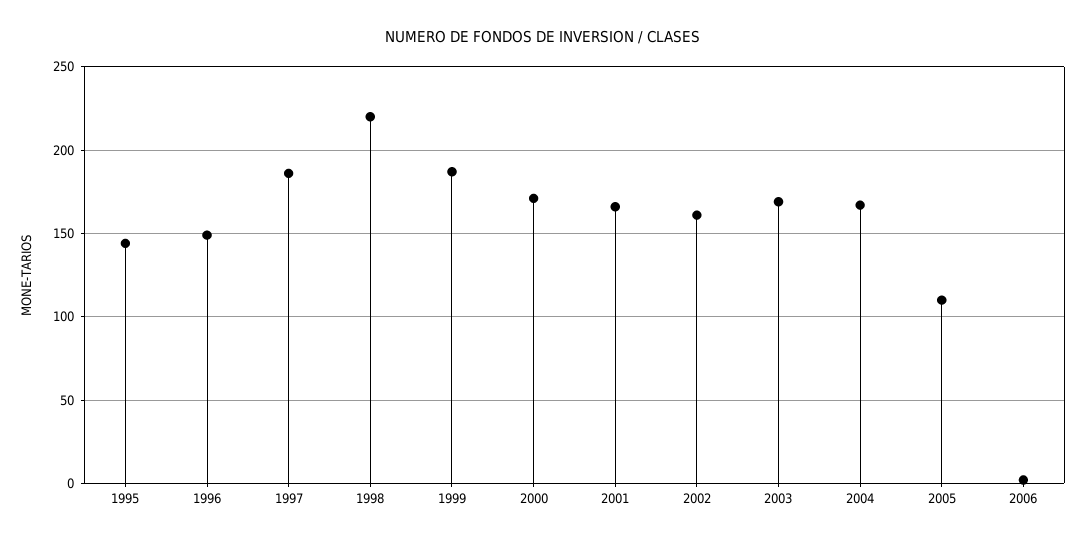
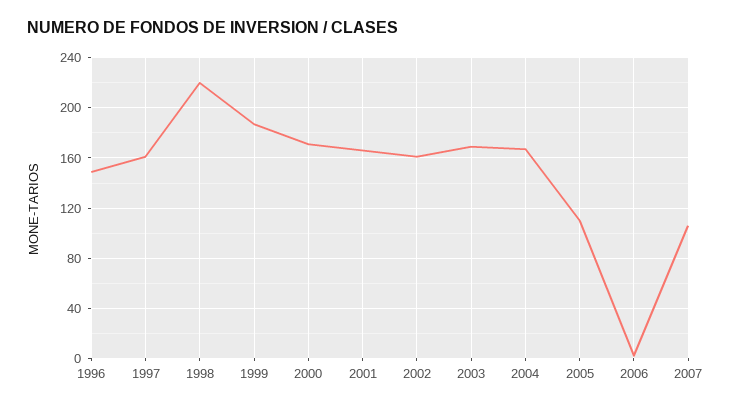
1995: 145 -> none
1997: 185 -> 160
2007: none -> 105

